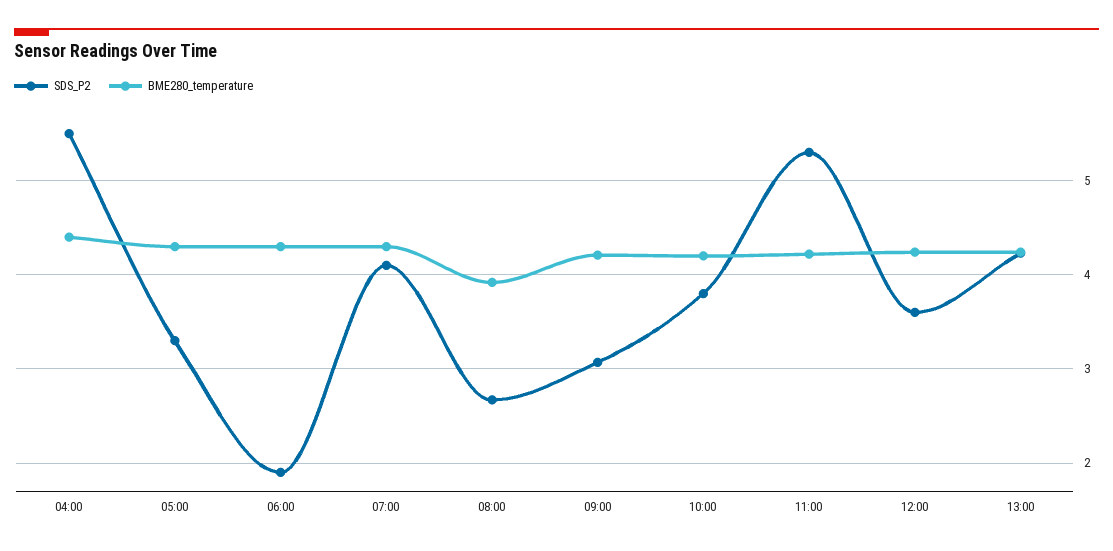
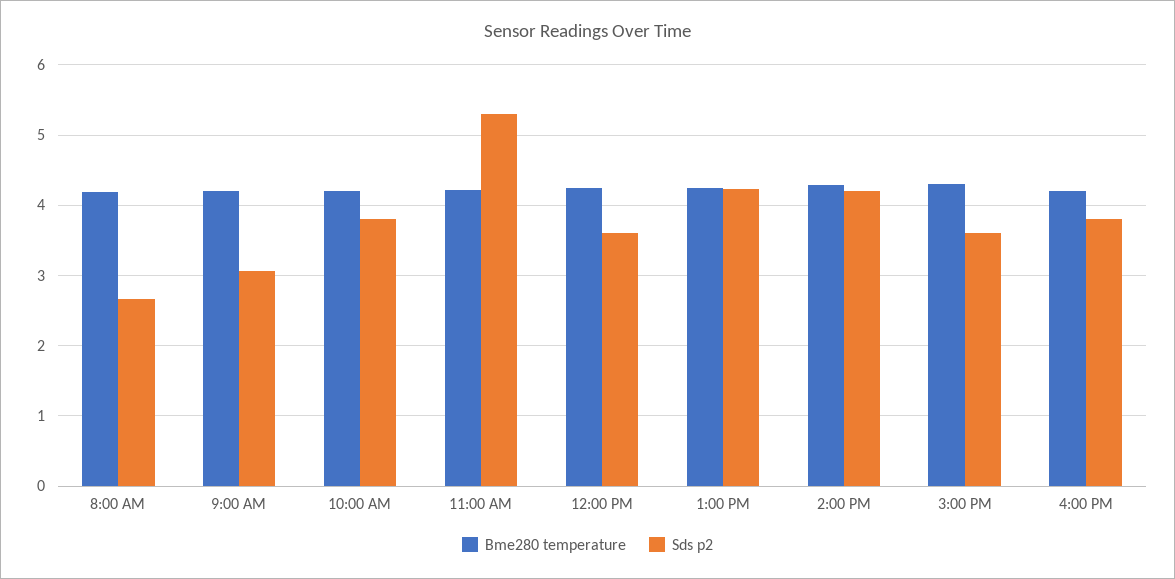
SDS_P2, 04:00: 5.5 -> none
BME280_temperature, 04:00: 4.4 -> none
SDS_P2, 05:00: 3.3 -> none
BME280_temperature, 05:00: 4.3 -> none
SDS_P2, 06:00: 1.9 -> none
BME280_temperature, 06:00: 4.3 -> none
SDS_P2, 07:00: 4.1 -> none
BME280_temperature, 07:00: 4.3 -> none
BME280_temperature, 08:00: 3.9 -> 4.2
BME280_temperature, 2:00 PM: none -> 4.3
SDS_P2, 2:00 PM: none -> 4.2
BME280_temperature, 3:00 PM: none -> 4.3
SDS_P2, 3:00 PM: none -> 3.6
BME280_temperature, 4:00 PM: none -> 4.2
SDS_P2, 4:00 PM: none -> 3.8

